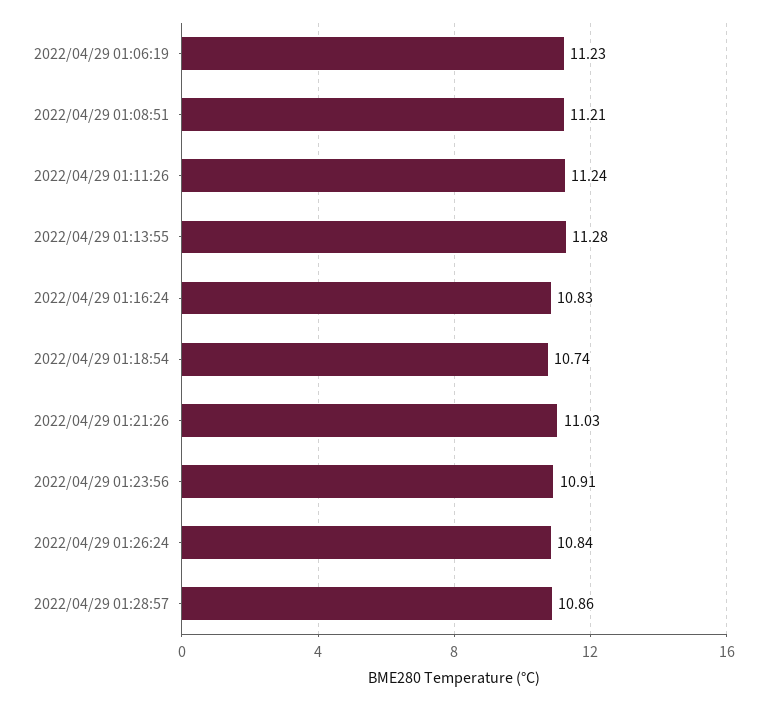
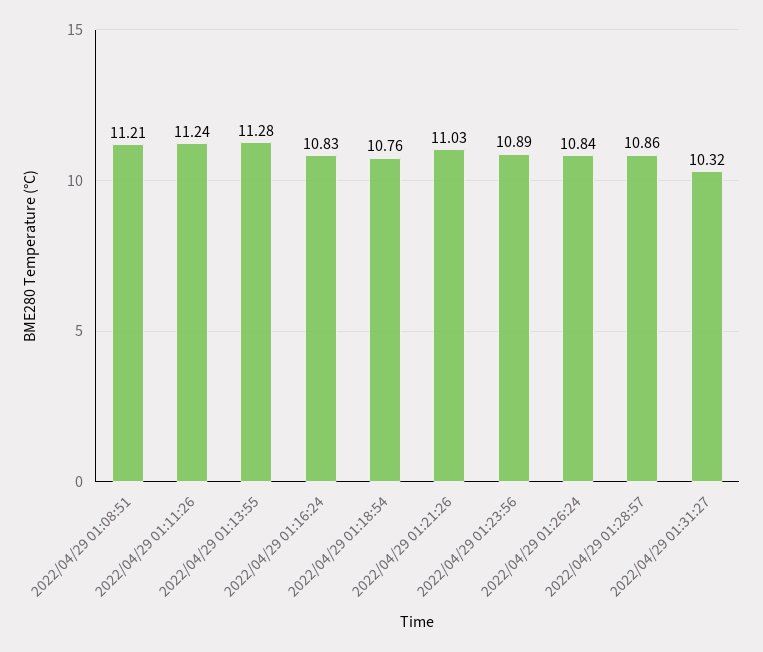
2022/04/29 01:06:19: 11.23 -> none
2022/04/29 01:18:54: 10.74 -> 10.76
2022/04/29 01:23:56: 10.91 -> 10.89
2022/04/29 01:31:27: none -> 10.32

